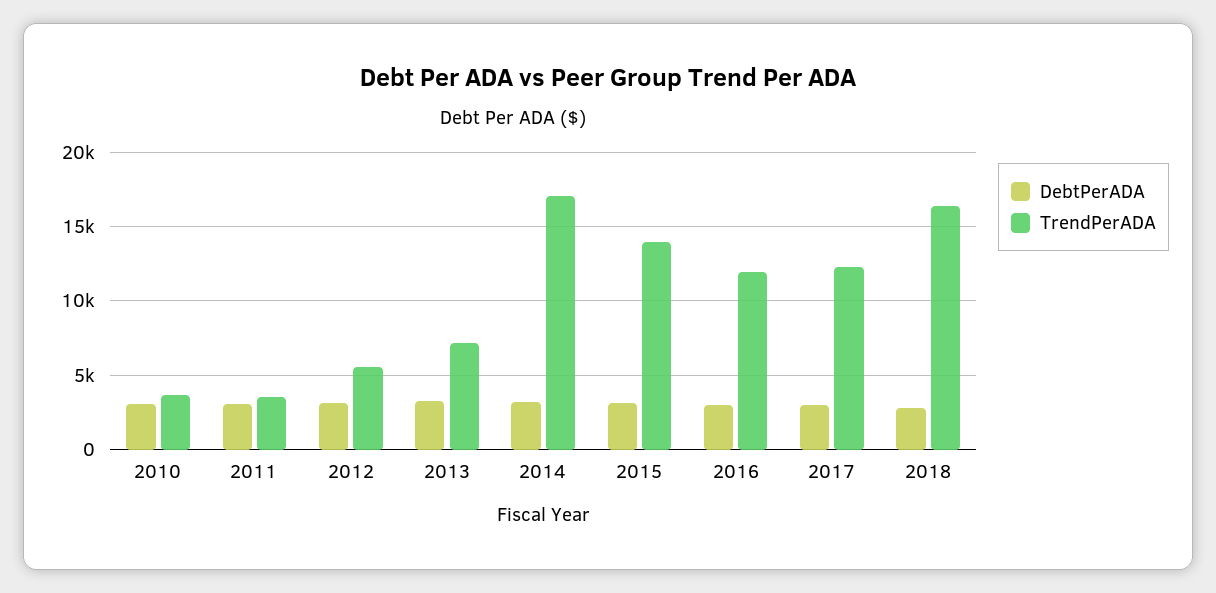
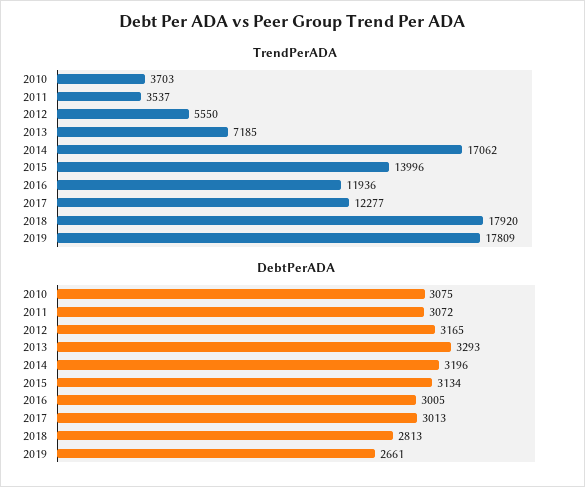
TrendPerADA, 2018: 16500 -> 17920
TrendPerADA, 2019: none -> 17809
DebtPerADA, 2019: none -> 2661

